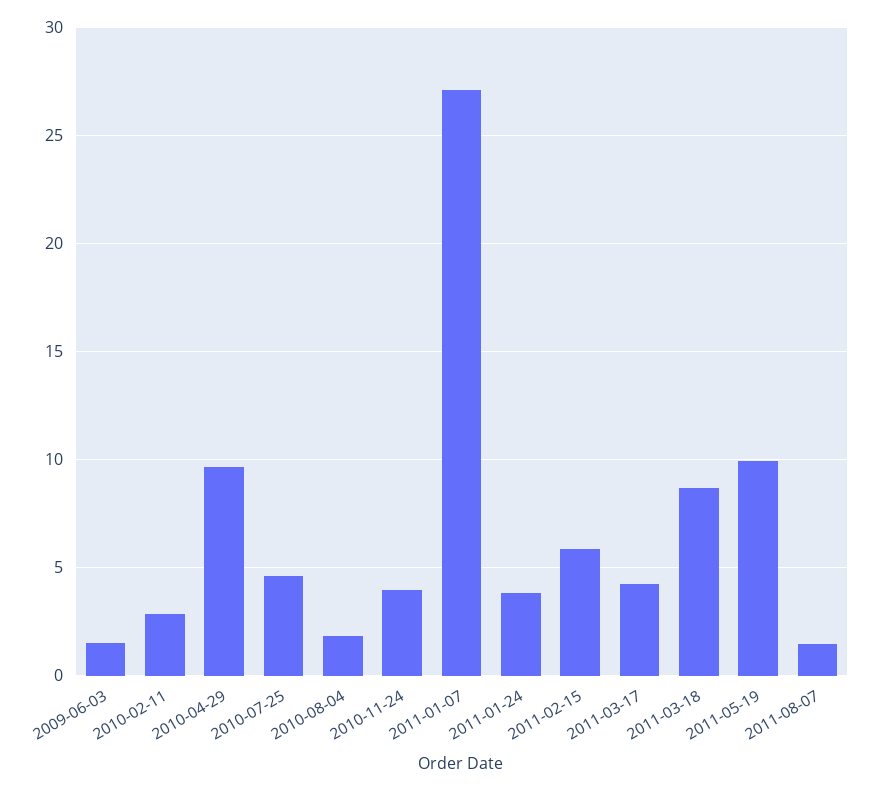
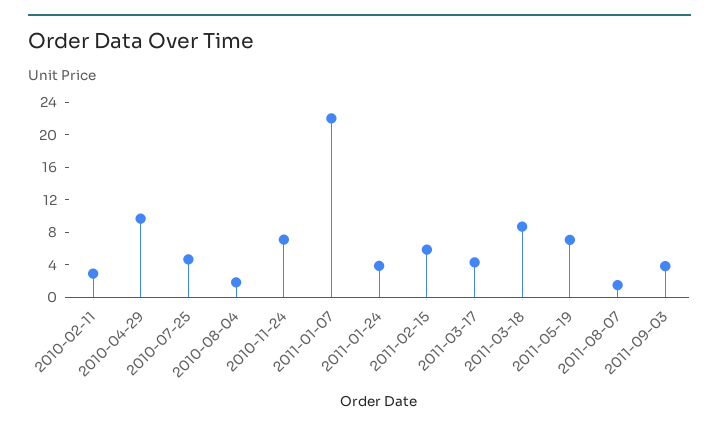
2009-06-03: 1.5 -> none
2010-11-24: 4 -> 7
2011-01-07: 27 -> 22
2011-05-19: 10 -> 7
2011-09-03: none -> 4

